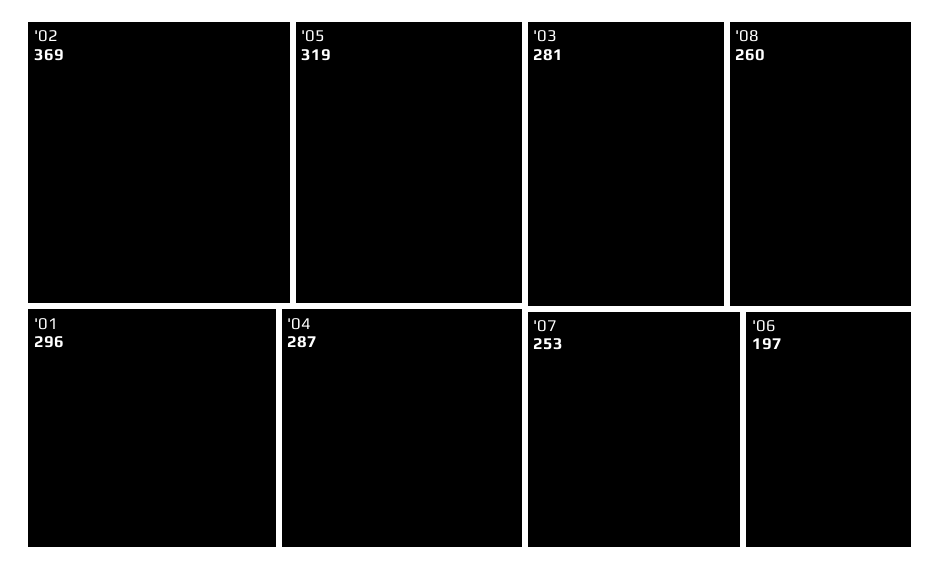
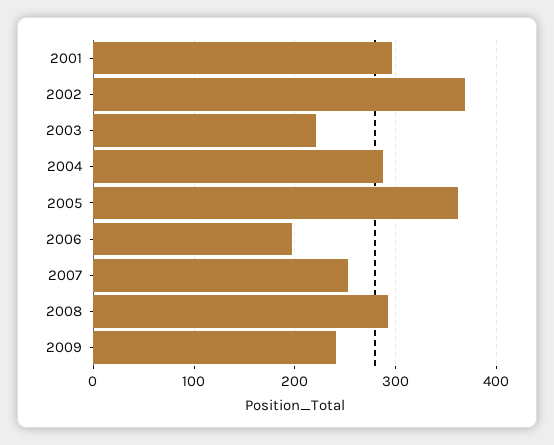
'05: 319 -> 360
'03: 281 -> 220
'08: 260 -> 290
2009: none -> 240

